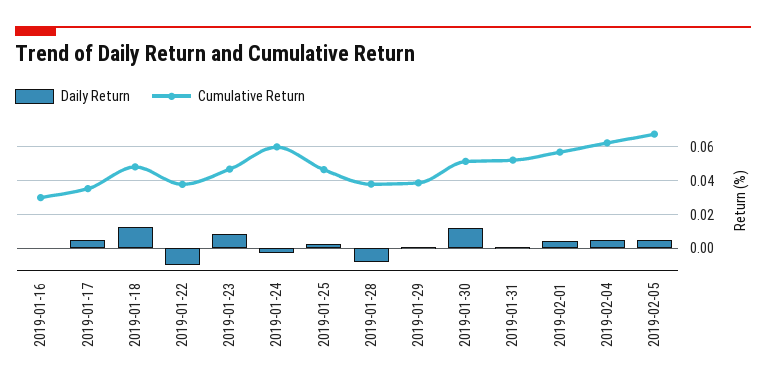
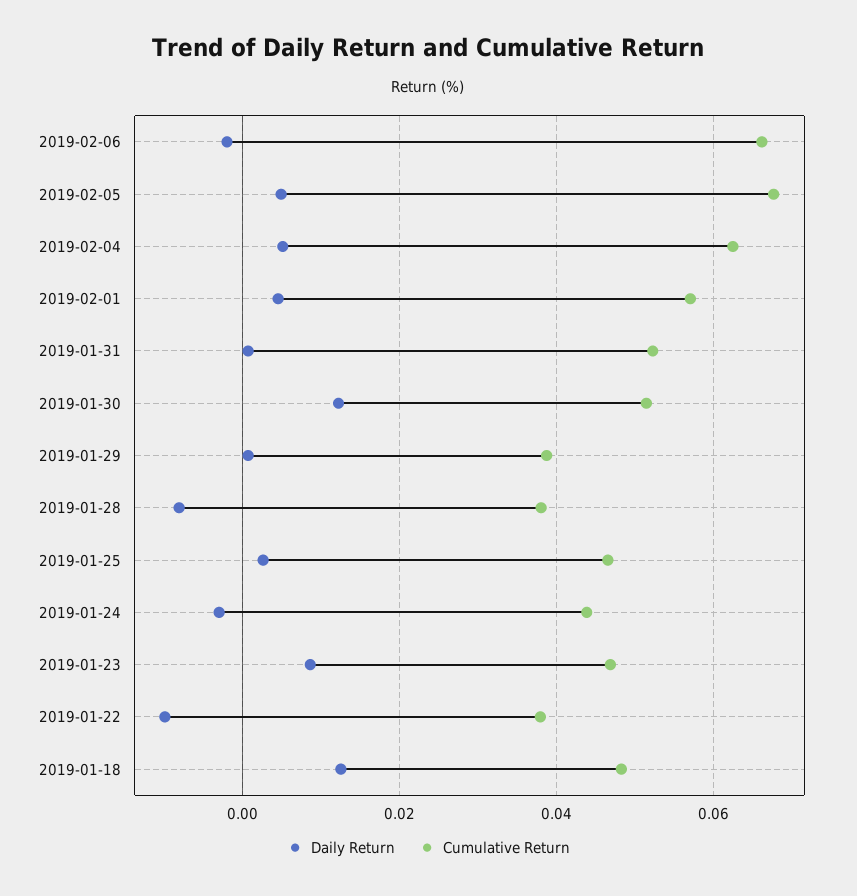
Daily Return, 2019-01-16: 0 -> none
Cumulative Return, 2019-01-16: 0.03 -> none
Daily Return, 2019-01-17: 0.005 -> none
Cumulative Return, 2019-01-17: 0.035 -> none
Cumulative Return, 2019-01-24: 0.06 -> 0.044
Daily Return, 2019-02-06: none -> -0.002
Cumulative Return, 2019-02-06: none -> 0.066

